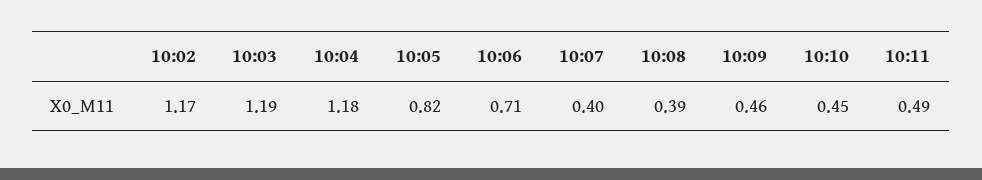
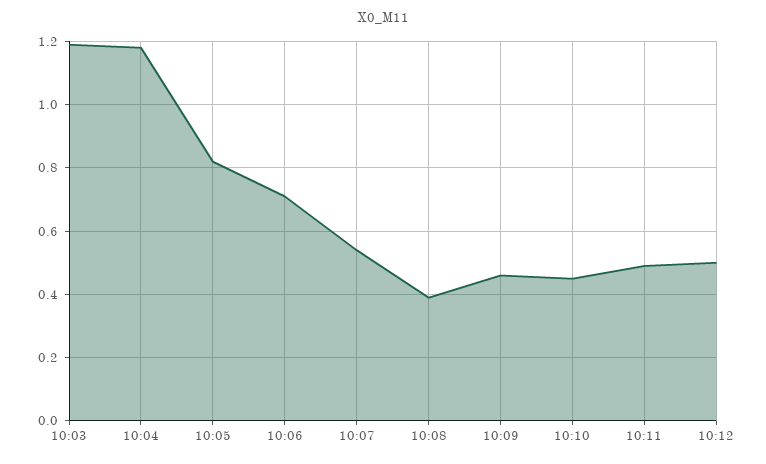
10:02: 1.17 -> none
10:07: 0.4 -> 0.55
10:12: none -> 0.5

